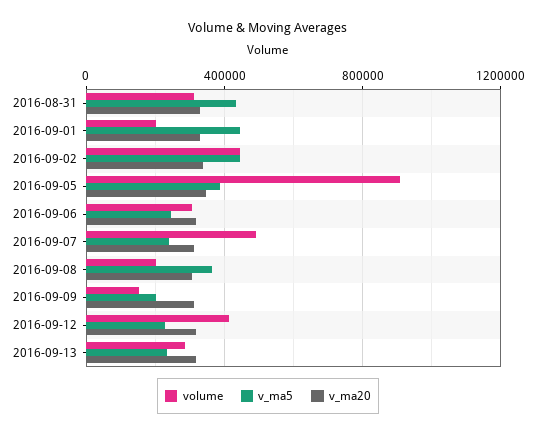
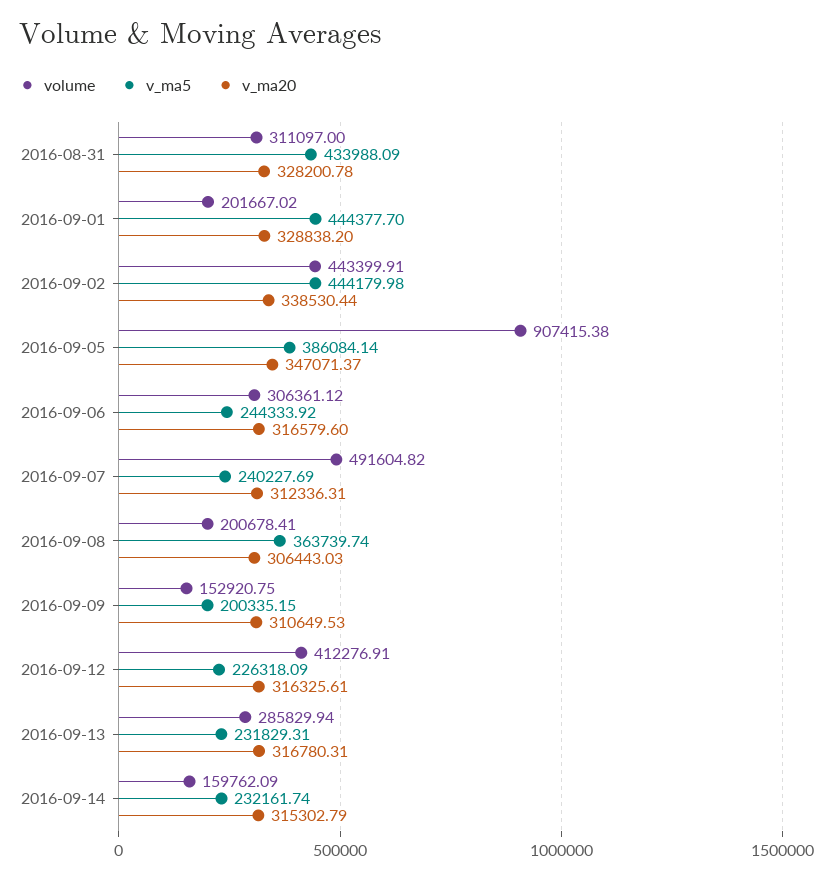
volume, 2016-09-14: none -> 159762.09
v_ma5, 2016-09-14: none -> 232161.74
v_ma20, 2016-09-14: none -> 315302.79

